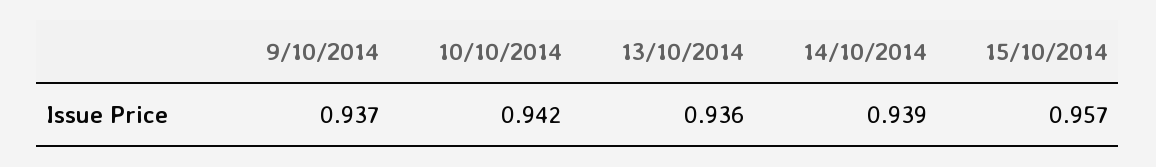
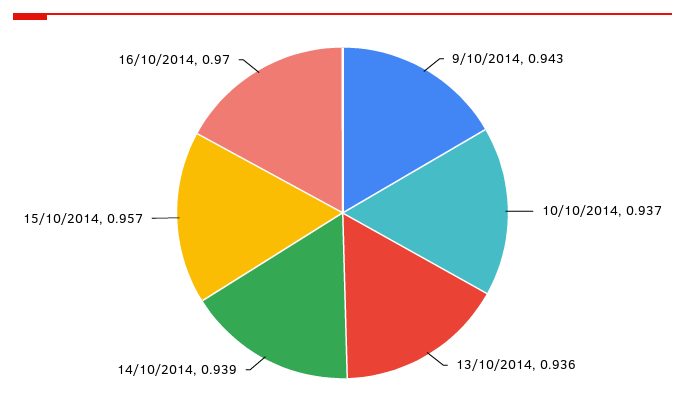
9/10/2014: 0.937 -> 0.943
10/10/2014: 0.942 -> 0.937
16/10/2014: none -> 0.97

